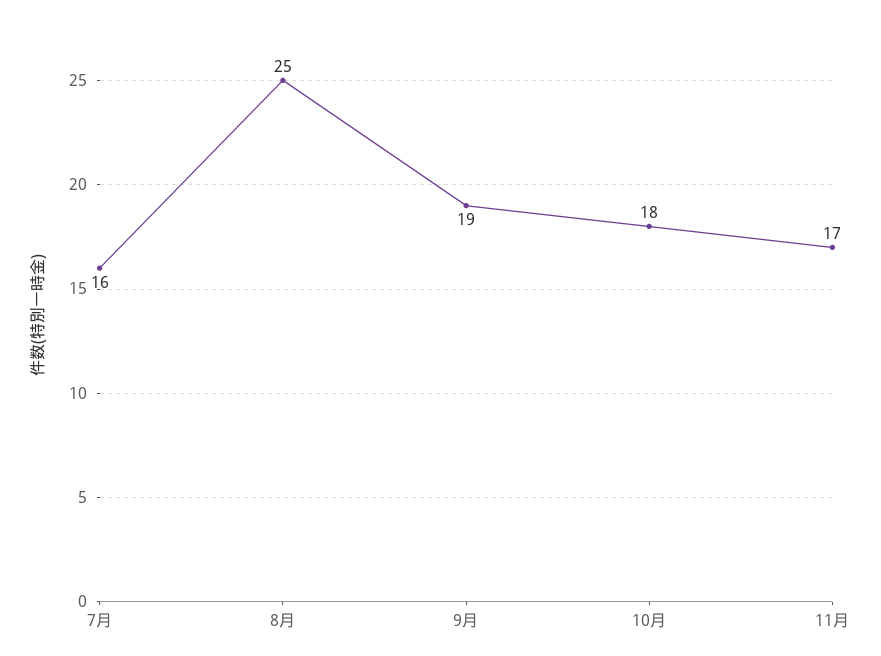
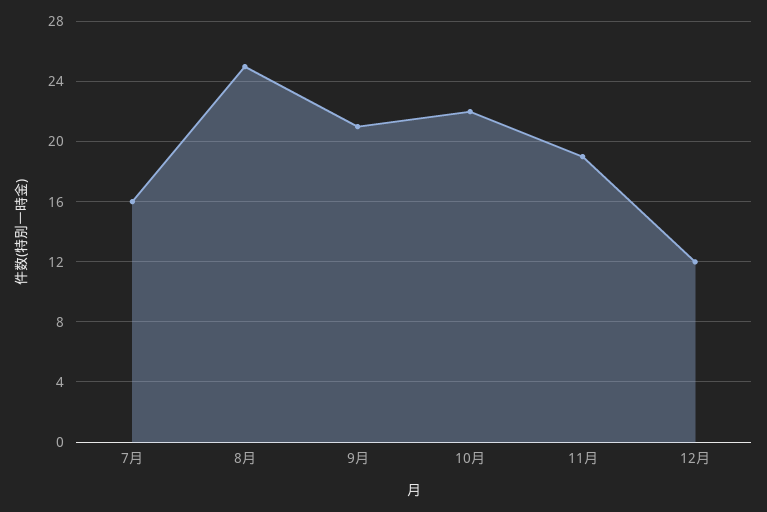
9月: 19 -> 21
10月: 18 -> 22
11月: 17 -> 19
12月: none -> 12

